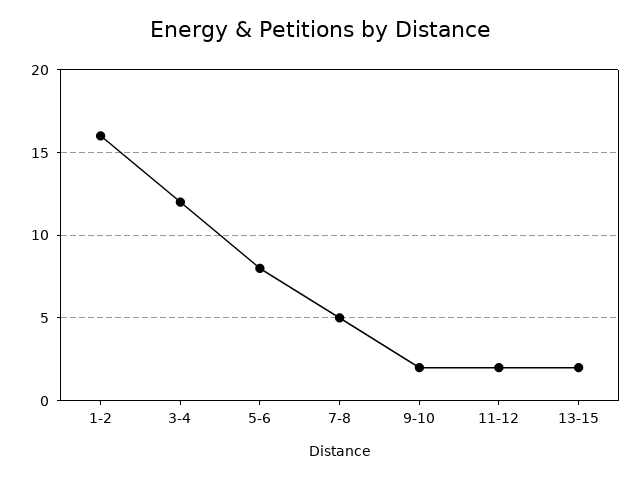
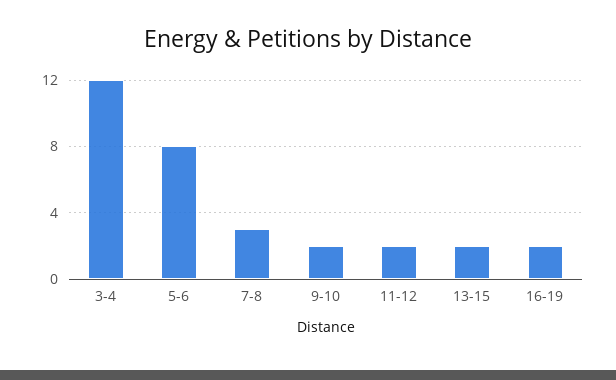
1-2: 16 -> none
7-8: 5 -> 3
16-19: none -> 2

